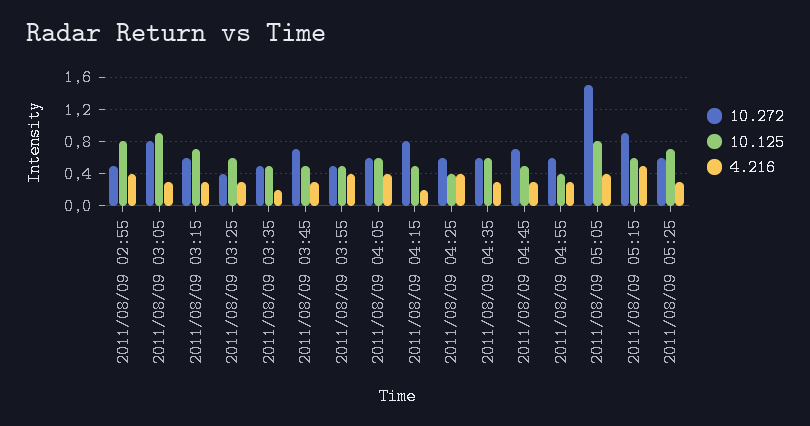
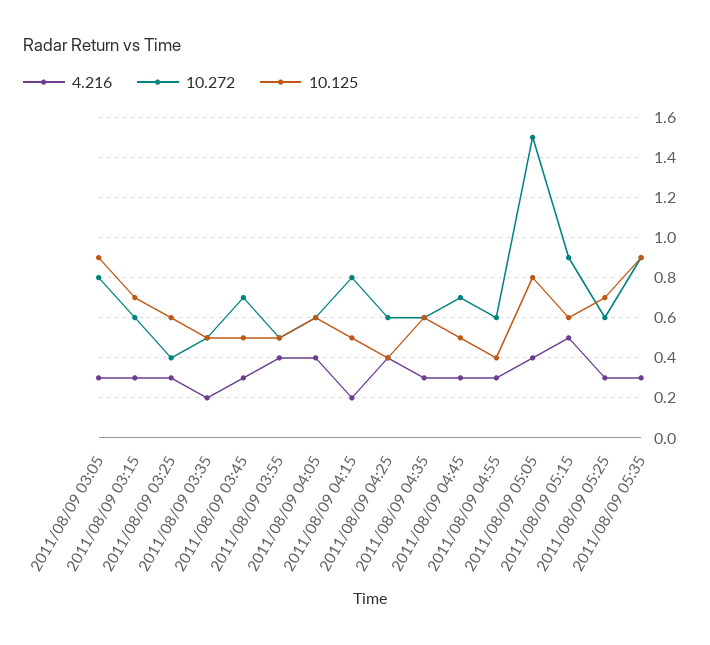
10.272, 2011/08/09 02:55: 0.5 -> none
10.125, 2011/08/09 02:55: 0.8 -> none
4.216, 2011/08/09 02:55: 0.4 -> none
4.216, 2011/08/09 05:35: none -> 0.3
10.272, 2011/08/09 05:35: none -> 0.9
10.125, 2011/08/09 05:35: none -> 0.9

